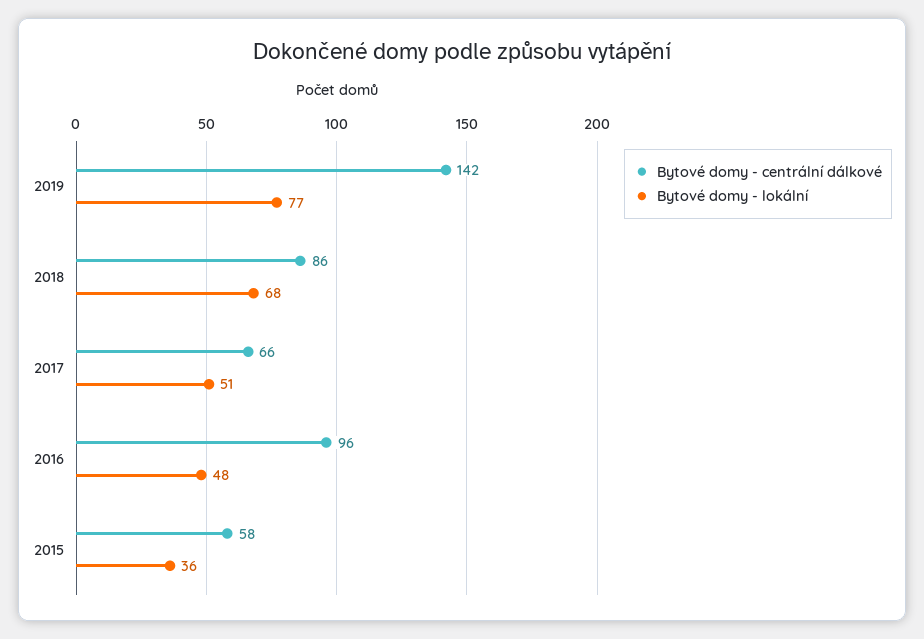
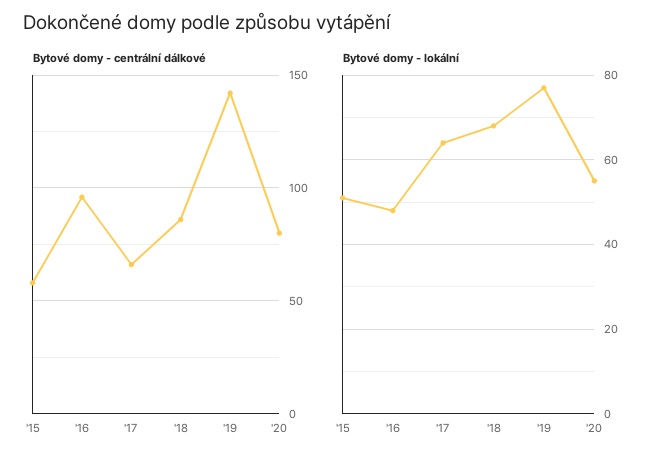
Bytové domy - lokální, 2017: 51 -> 65
Bytové domy - lokální, 2015: 36 -> 50
Bytové domy - centrální dálkové, '20: none -> 80
Bytové domy - lokální, '20: none -> 55

